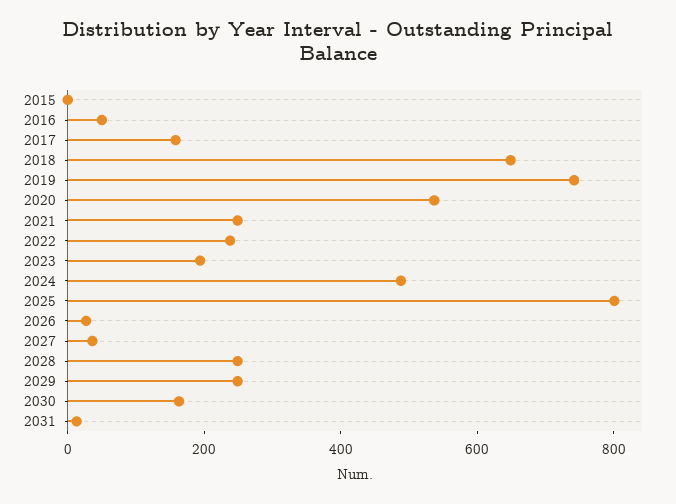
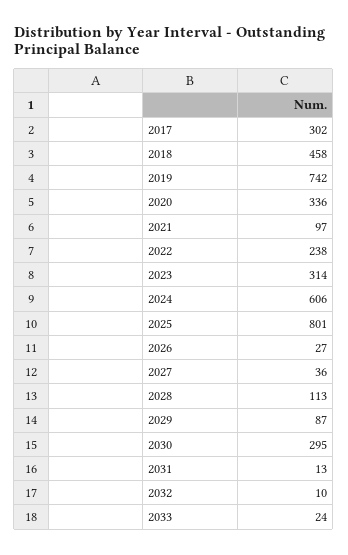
2015: 0 -> none
2016: 50 -> none
2017: 150 -> 302
2018: 650 -> 458
2020: 550 -> 336
2021: 250 -> 97
2023: 200 -> 314
2024: 500 -> 606
2028: 250 -> 113
2029: 250 -> 87
2030: 150 -> 295
2032: none -> 10
2033: none -> 24

